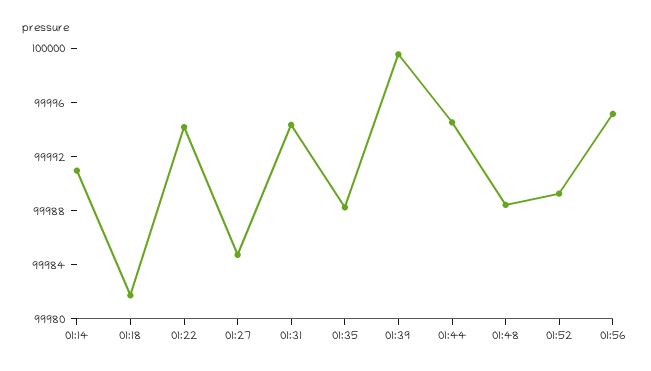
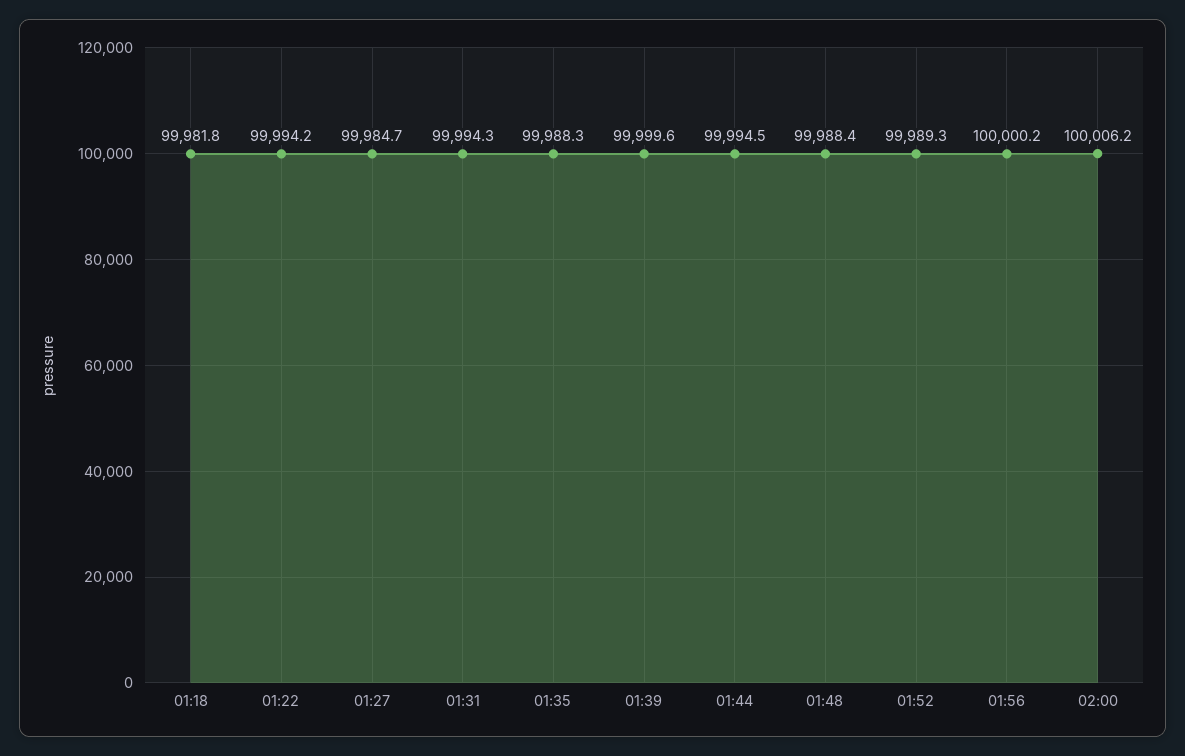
01:14: 99991 -> none
01:56: 99995 -> 100000.2
02:00: none -> 100006.2

